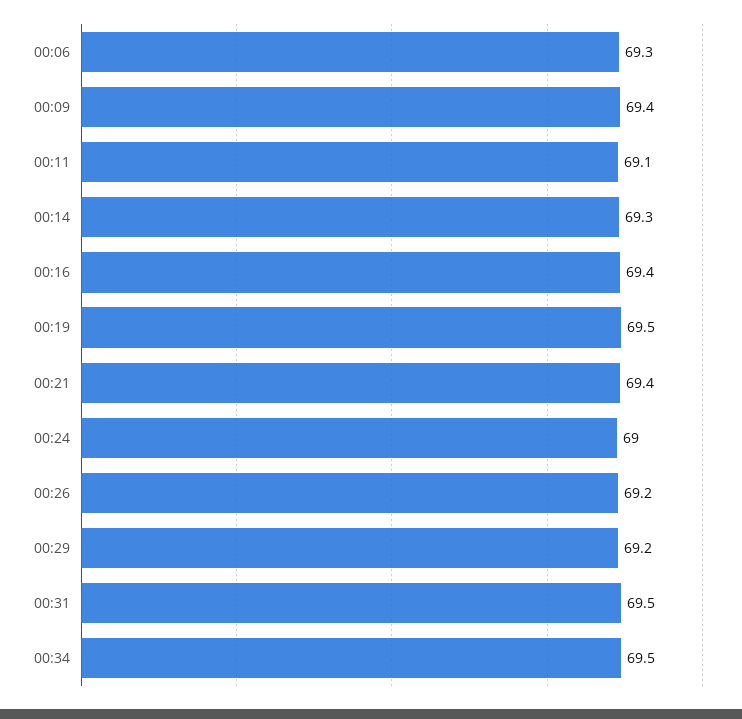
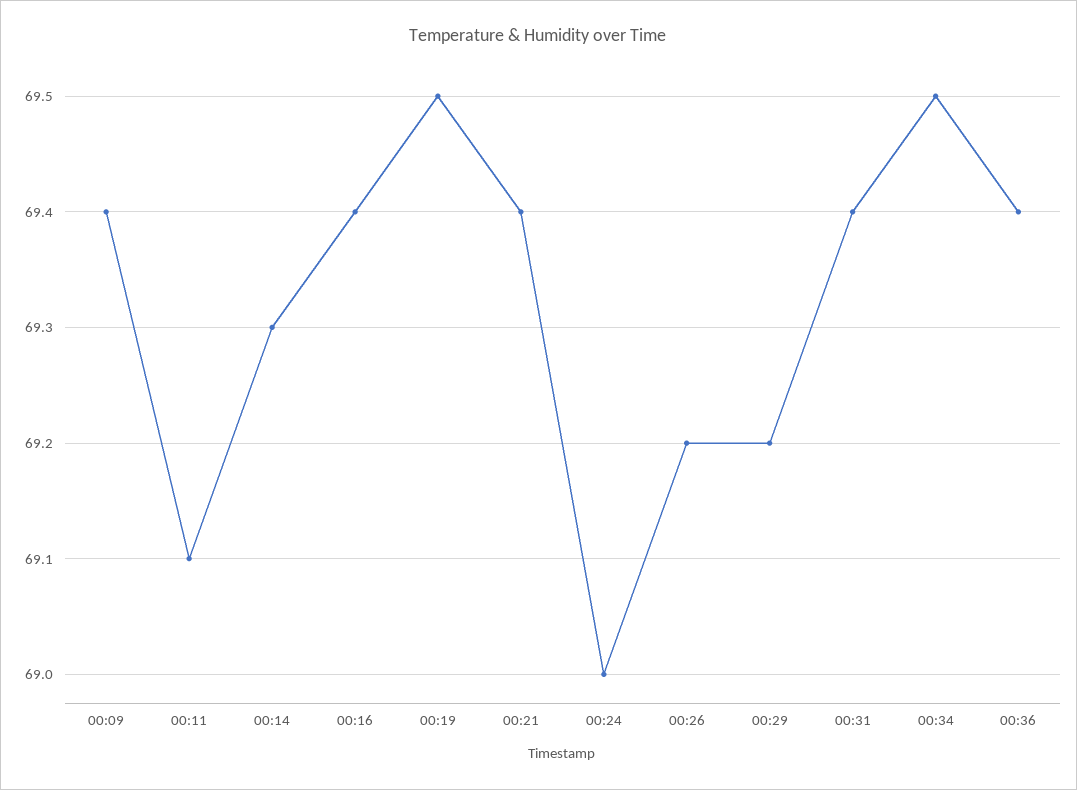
00:06: 69.3 -> none
00:31: 69.5 -> 69.4
00:36: none -> 69.4

